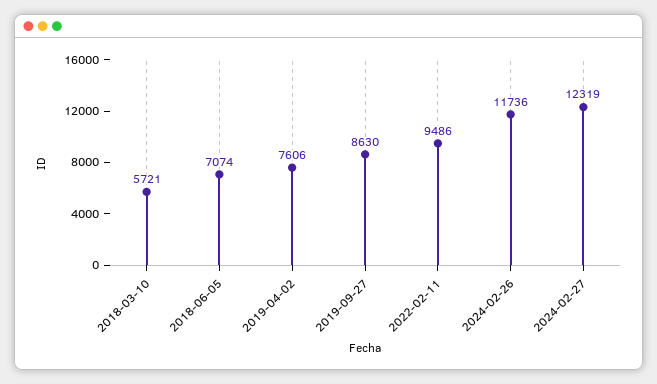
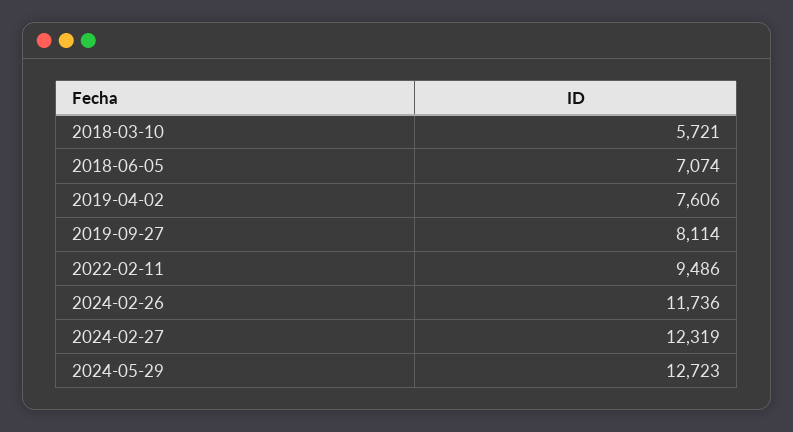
2019-09-27: 8630 -> 8114
2024-05-29: none -> 12723

